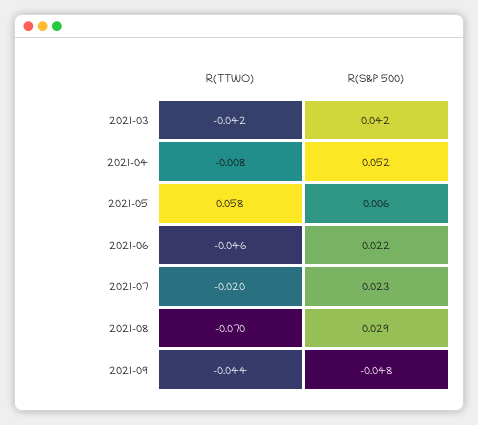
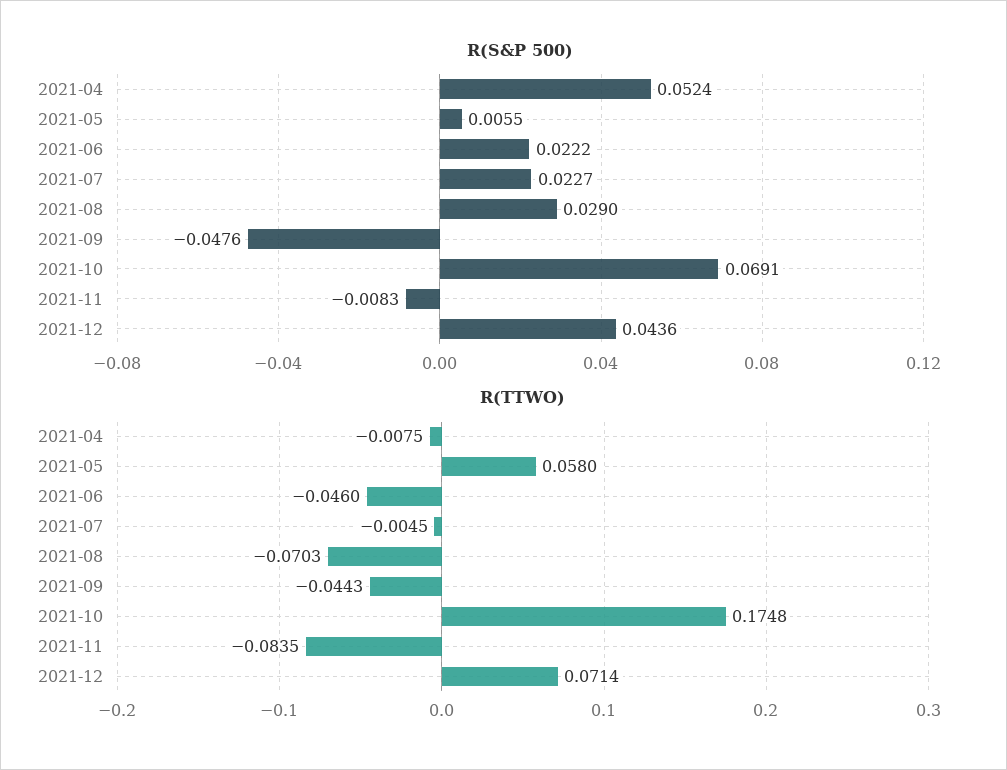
R(TTWO), 2021-03: -0.042 -> none
R(S&P 500), 2021-03: 0.042 -> none
R(TTWO), 2021-07: -0.02 -> -0.0045
R(S&P 500), 2021-10: none -> 0.0691
R(S&P 500), 2021-11: none -> -0.0083
R(S&P 500), 2021-12: none -> 0.0436
R(TTWO), 2021-10: none -> 0.1748
R(TTWO), 2021-11: none -> -0.0835
R(TTWO), 2021-12: none -> 0.0714

